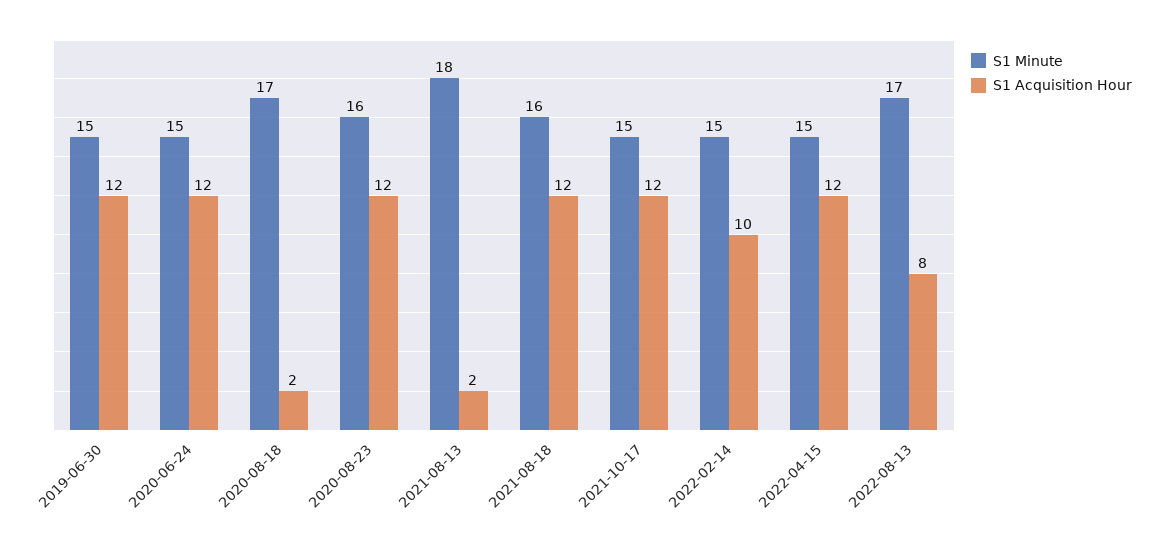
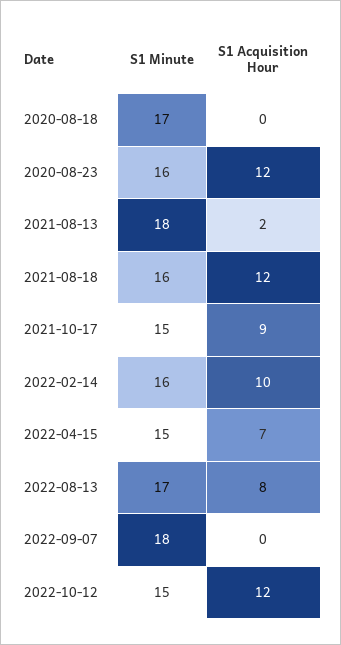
S1 Minute, 2019-06-30: 15 -> none
S1 Acquisition Hour, 2019-06-30: 12 -> none
S1 Minute, 2020-06-24: 15 -> none
S1 Acquisition Hour, 2020-06-24: 12 -> none
S1 Acquisition Hour, 2020-08-18: 2 -> 0
S1 Acquisition Hour, 2021-10-17: 12 -> 9
S1 Minute, 2022-02-14: 15 -> 16
S1 Acquisition Hour, 2022-04-15: 12 -> 7
S1 Minute, 2022-09-07: none -> 18
S1 Acquisition Hour, 2022-09-07: none -> 0
S1 Minute, 2022-10-12: none -> 15
S1 Acquisition Hour, 2022-10-12: none -> 12

